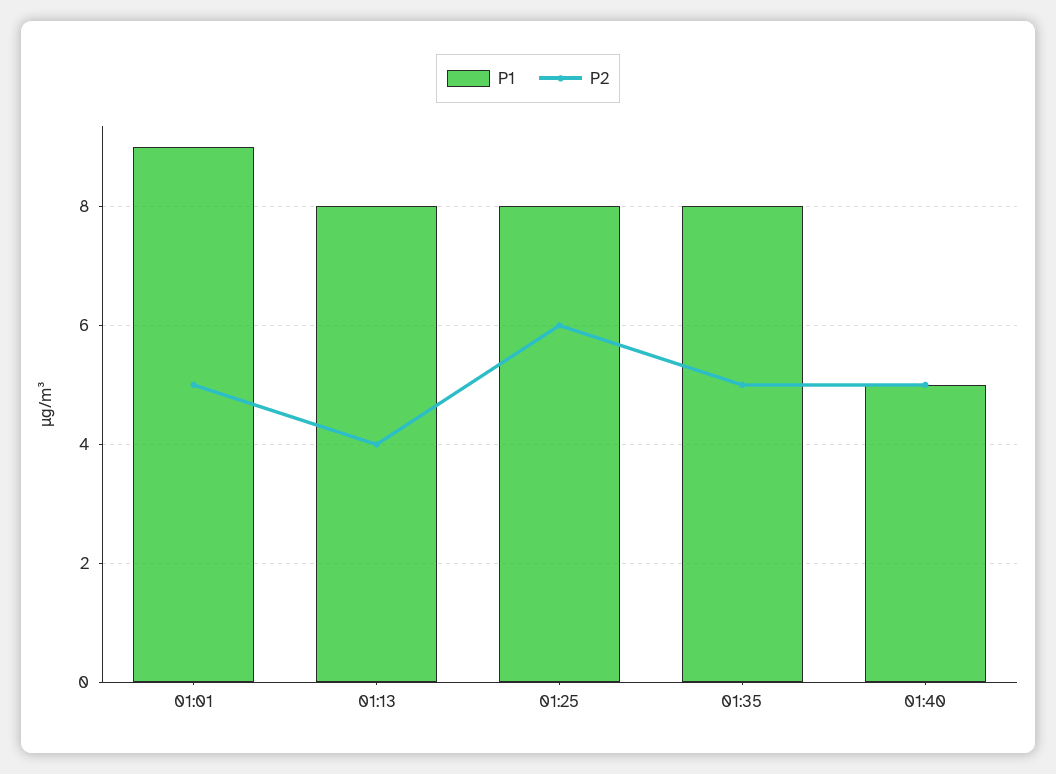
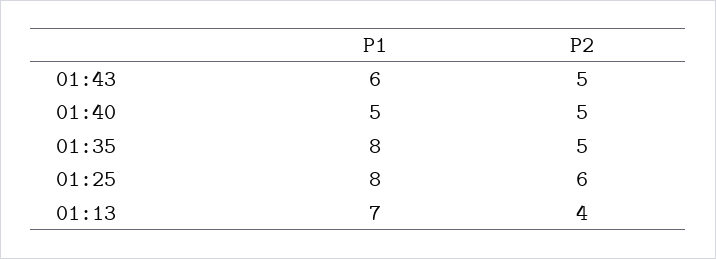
P1, 01:01: 9 -> none
P2, 01:01: 5 -> none
P1, 01:13: 8 -> 7
P1, 01:43: none -> 6
P2, 01:43: none -> 5

